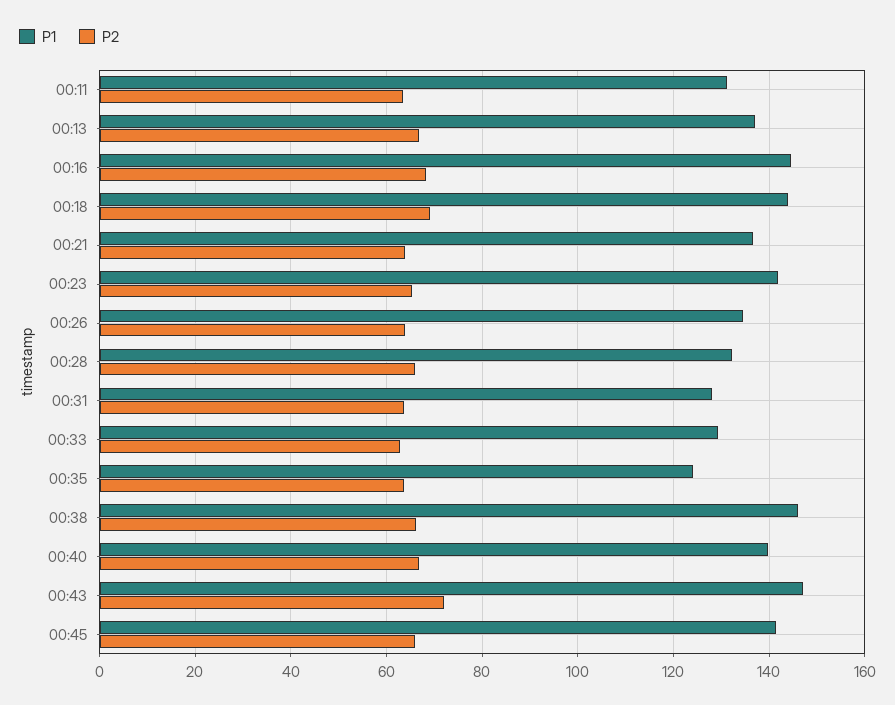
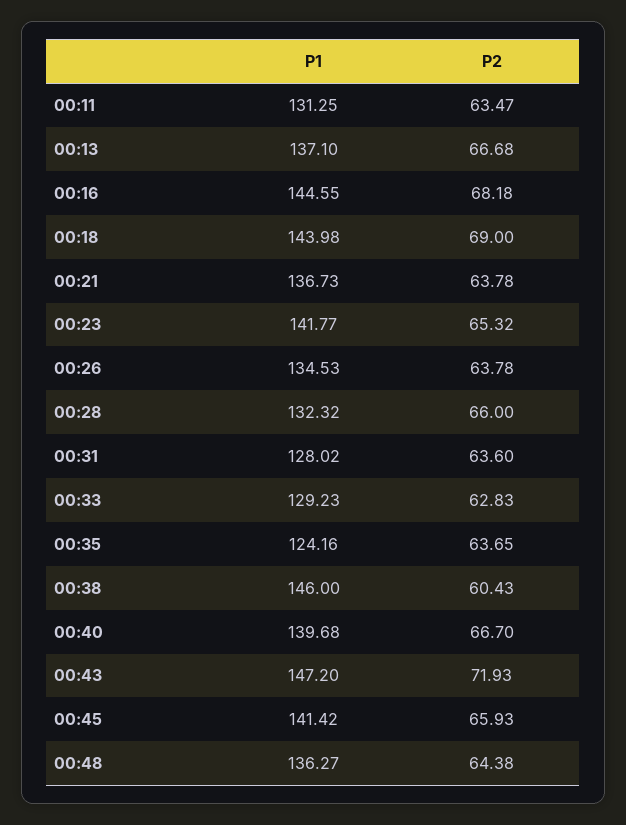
P2, 00:38: 66 -> 60.43
P1, 00:48: none -> 136.27
P2, 00:48: none -> 64.38

